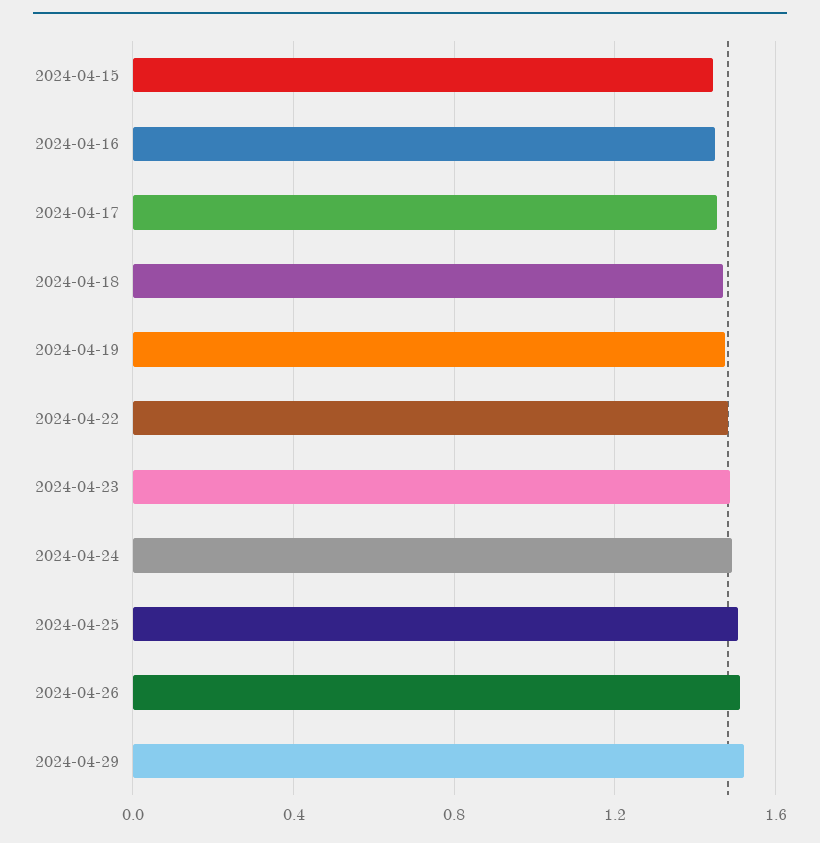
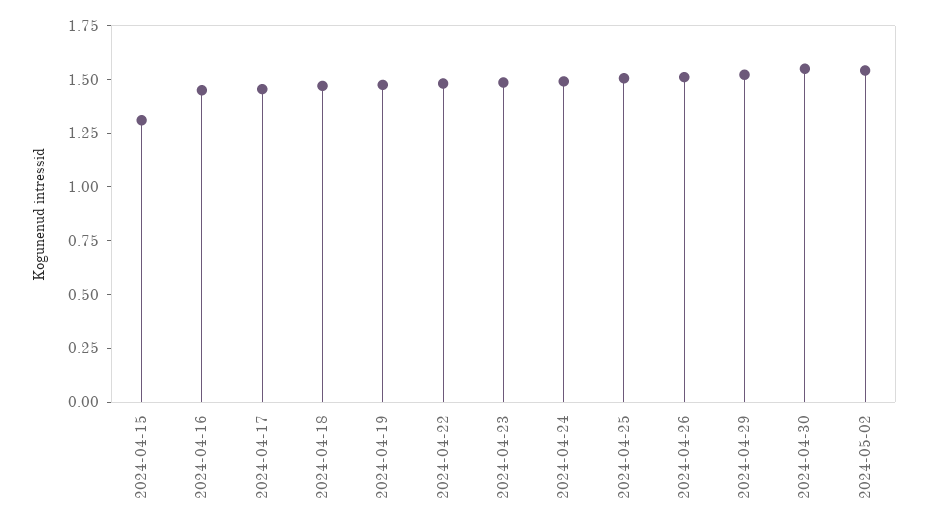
2024-04-15: 1.45 -> 1.3
2024-04-30: none -> 1.55
2024-05-02: none -> 1.55

